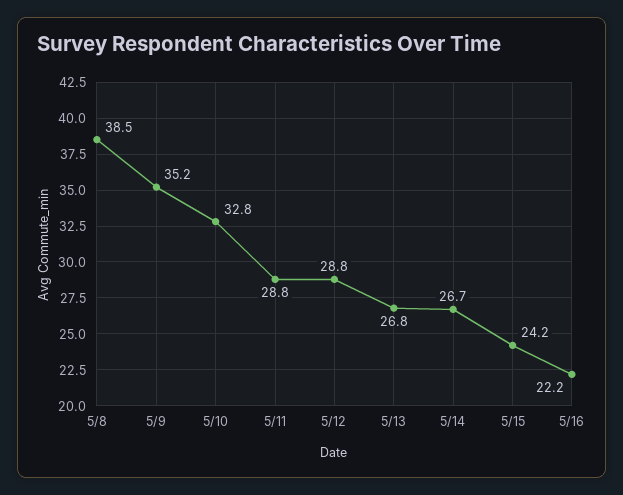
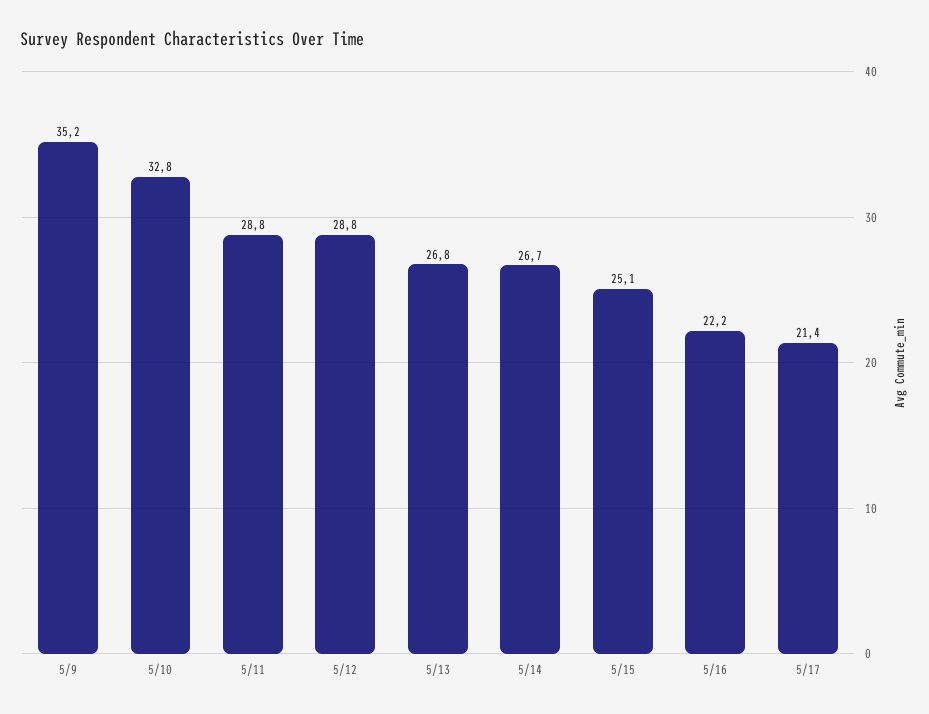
5/8: 38.5 -> none
5/15: 24.2 -> 25.1
5/17: none -> 21.4

